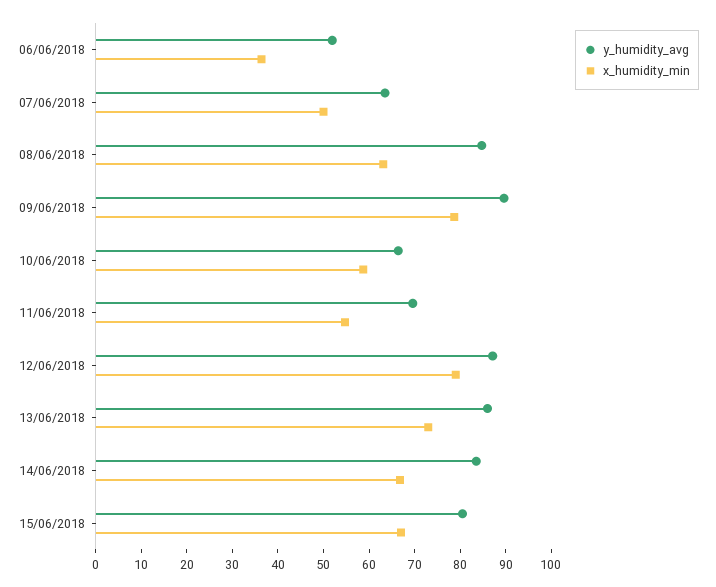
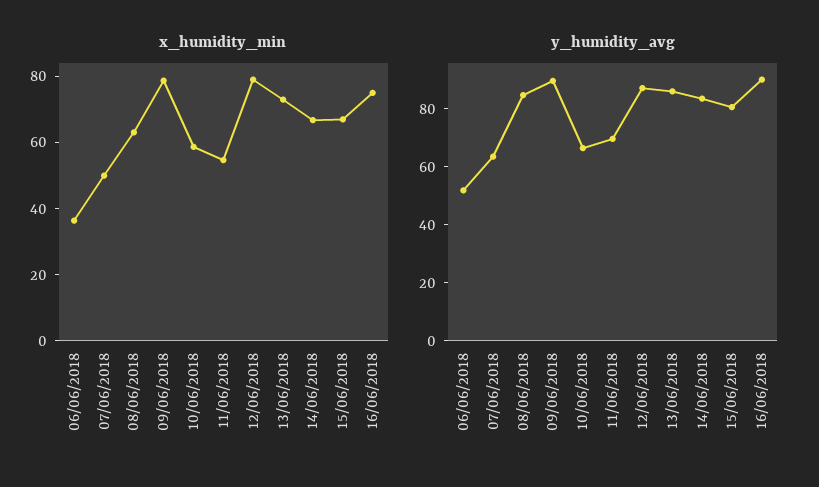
x_humidity_min, 16/06/2018: none -> 75
y_humidity_avg, 16/06/2018: none -> 90

